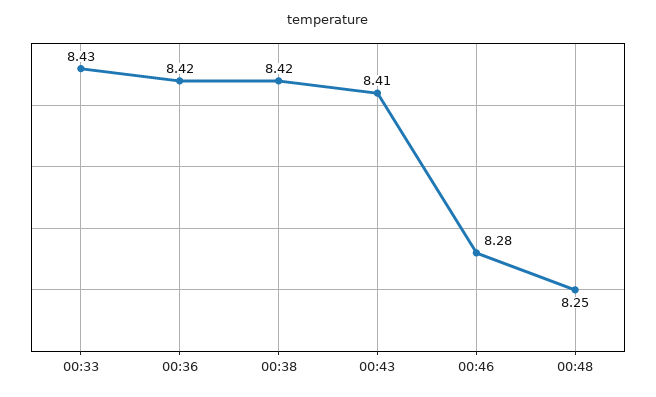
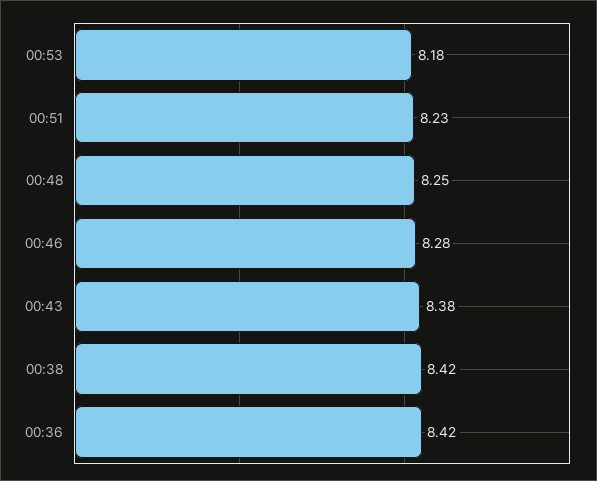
00:33: 8.43 -> none
00:43: 8.41 -> 8.38
00:53: none -> 8.18
00:51: none -> 8.23

